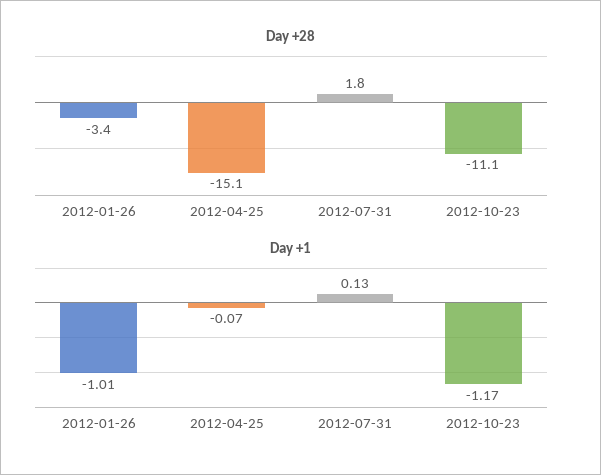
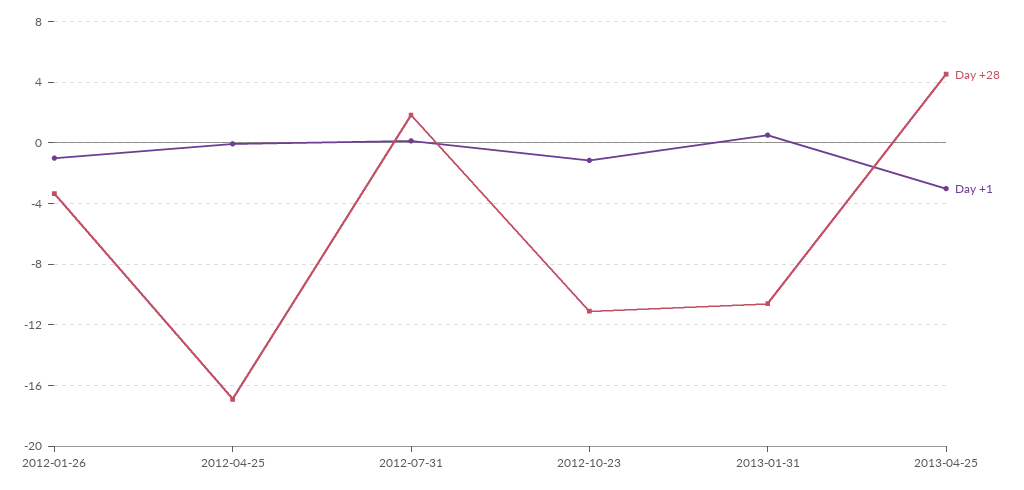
Day +28, 2012-04-25: -15.1 -> -17
Day +28, 2013-01-31: none -> -10.5
Day +1, 2013-01-31: none -> 0.5
Day +28, 2013-04-25: none -> 4.5
Day +1, 2013-04-25: none -> -3

